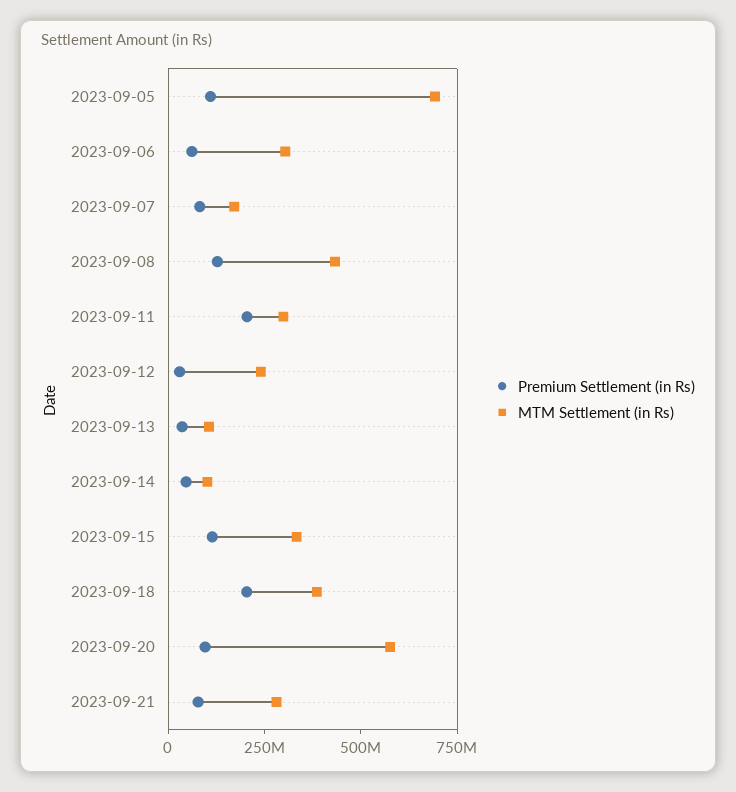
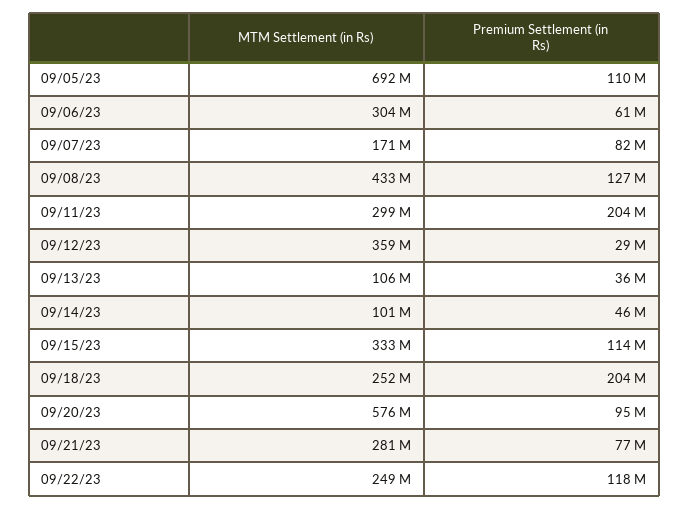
MTM Settlement (in Rs), 2023-09-12: 250000000 -> 359000000
MTM Settlement (in Rs), 2023-09-18: 400000000 -> 252000000
MTM Settlement (in Rs), 09/22/23: none -> 249000000
Premium Settlement (in Rs), 09/22/23: none -> 118000000

